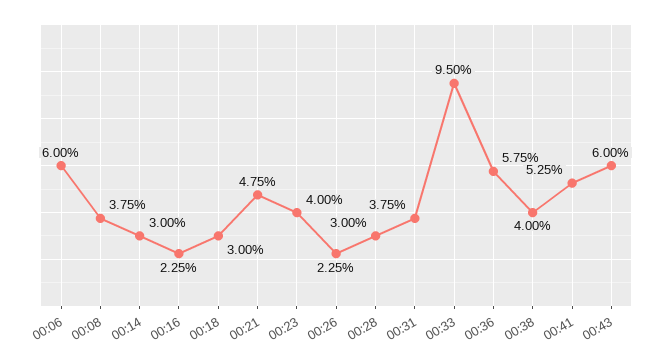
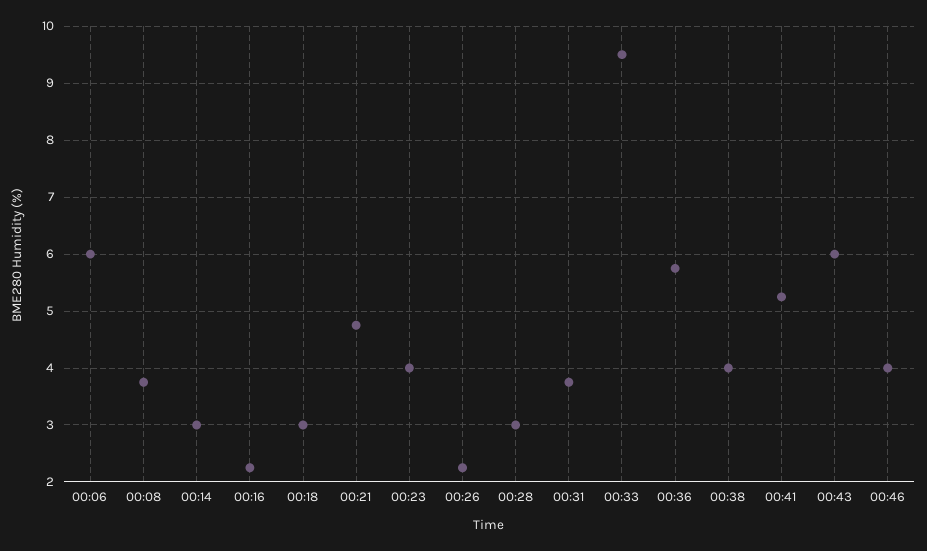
00:46: none -> 4

